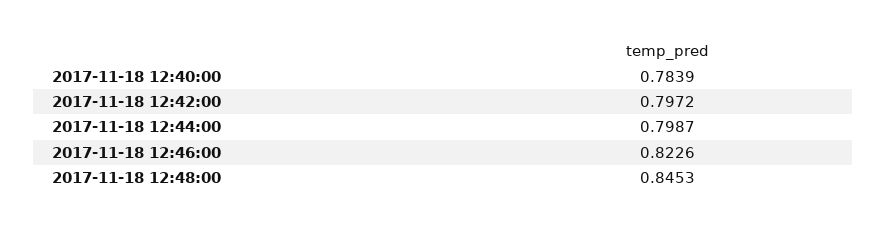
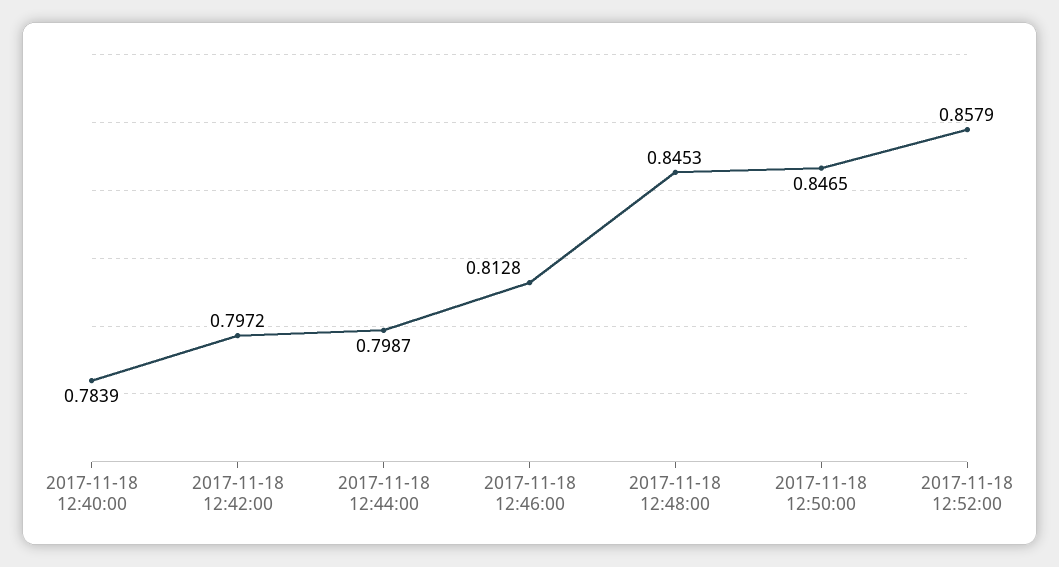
2017-11-18 12:46:00: 0.8226 -> 0.8128
2017-11-18 12:50:00: none -> 0.8465
2017-11-18 12:52:00: none -> 0.8579

